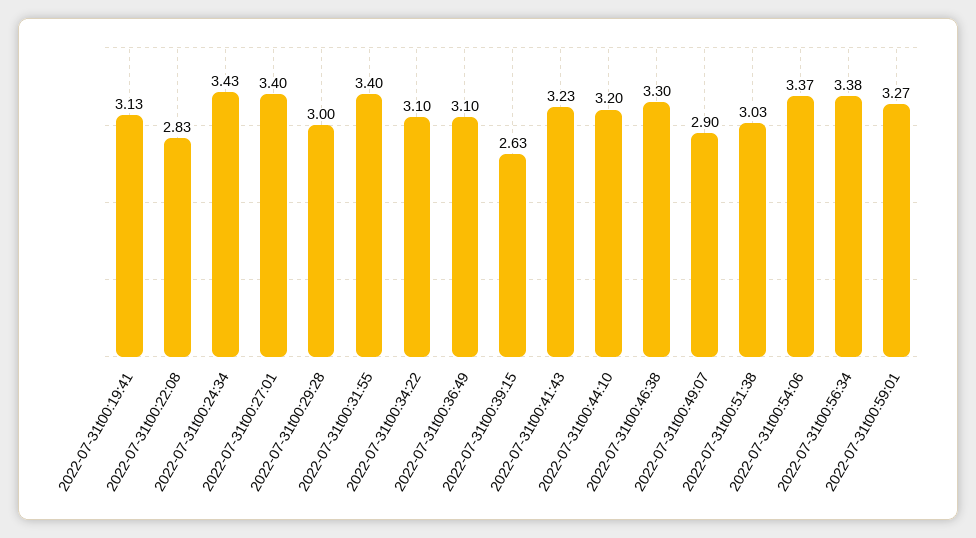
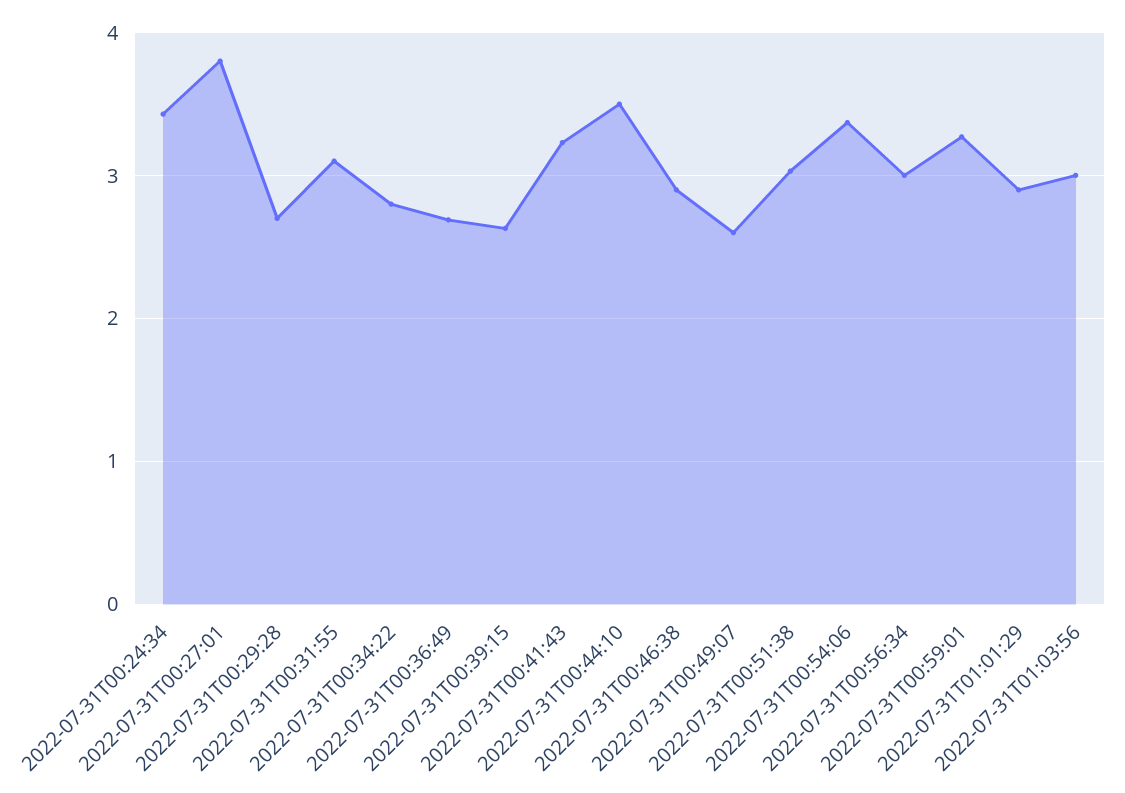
2022-07-31t00:19:41: 3.13 -> none
2022-07-31t00:22:08: 2.83 -> none
2022-07-31t00:27:01: 3.4 -> 3.8
2022-07-31t00:29:28: 3 -> 2.7
2022-07-31t00:31:55: 3.4 -> 3.1
2022-07-31t00:34:22: 3.1 -> 2.8
2022-07-31t00:36:49: 3.1 -> 2.7
2022-07-31t00:44:10: 3.2 -> 3.5
2022-07-31t00:46:38: 3.3 -> 2.9
2022-07-31t00:49:07: 2.9 -> 2.6
2022-07-31t00:56:34: 3.38 -> 3
2022-07-31T01:01:29: none -> 2.9
2022-07-31T01:03:56: none -> 3

